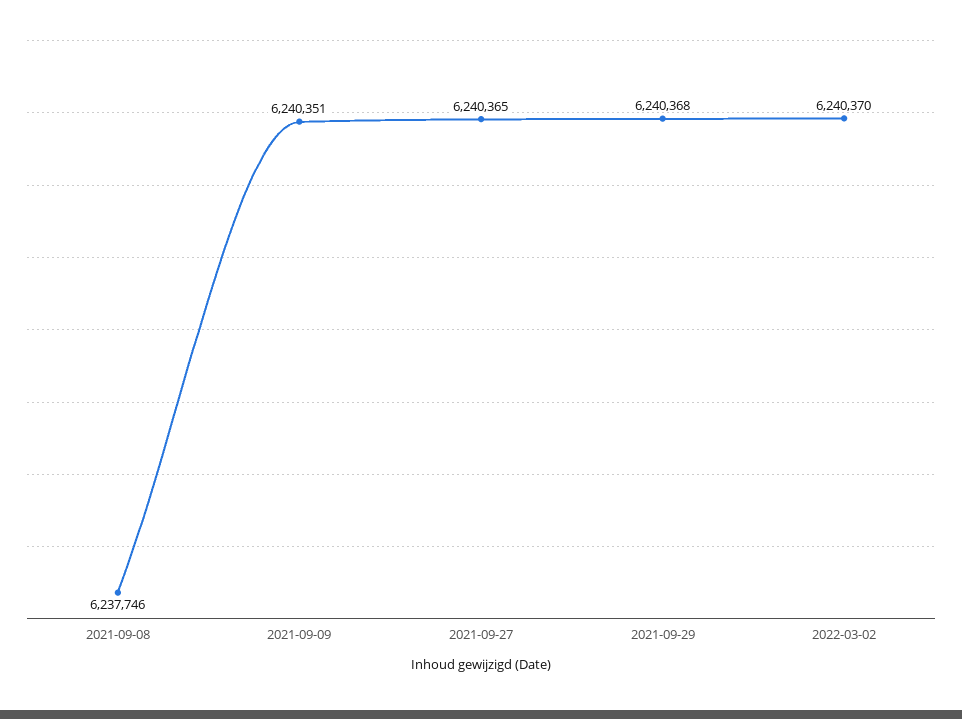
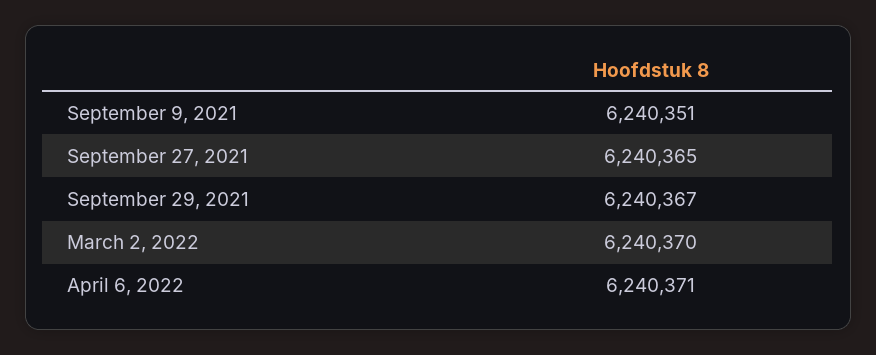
2021-09-08: 6237746 -> none
2021-09-29: 6240368 -> 6240367
April 6, 2022: none -> 6240371

